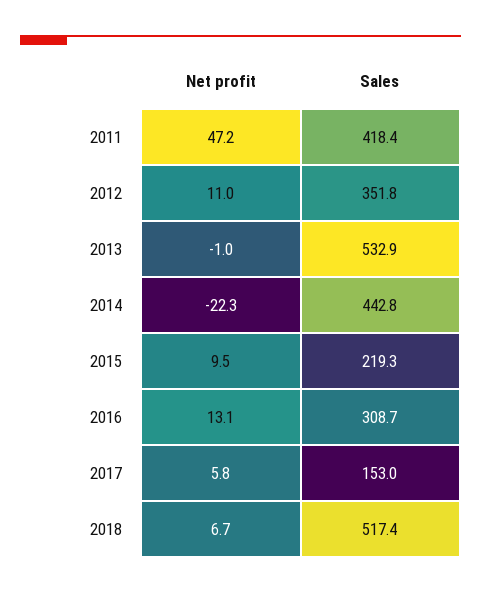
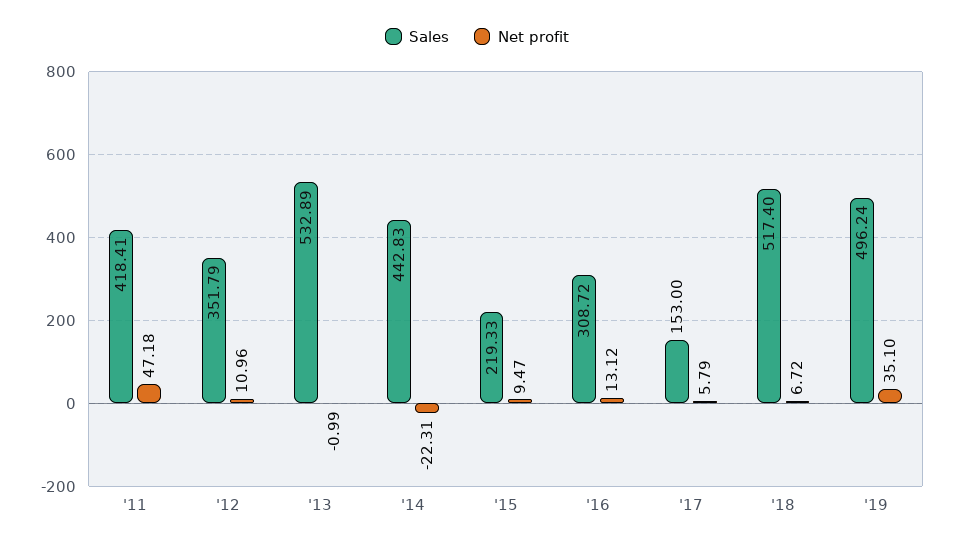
Sales, '19: none -> 496.24
Net profit, '19: none -> 35.1

